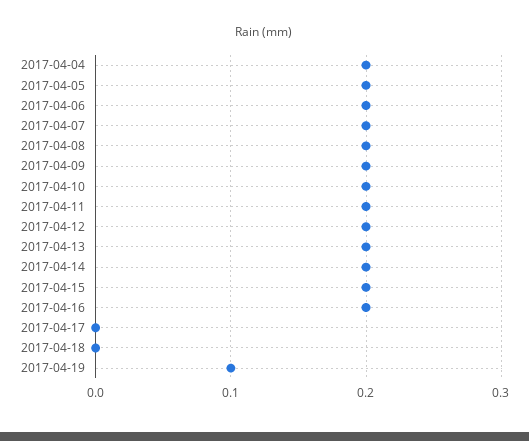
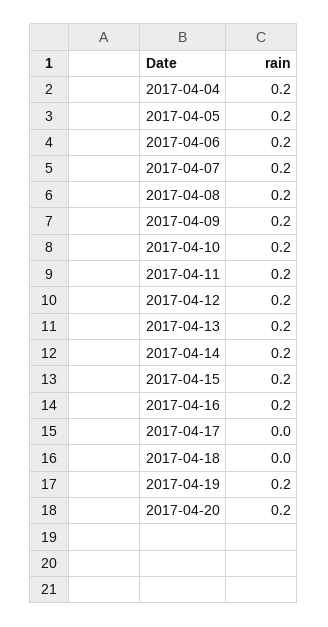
2017-04-19: 0.1 -> 0.2
2017-04-20: none -> 0.2

